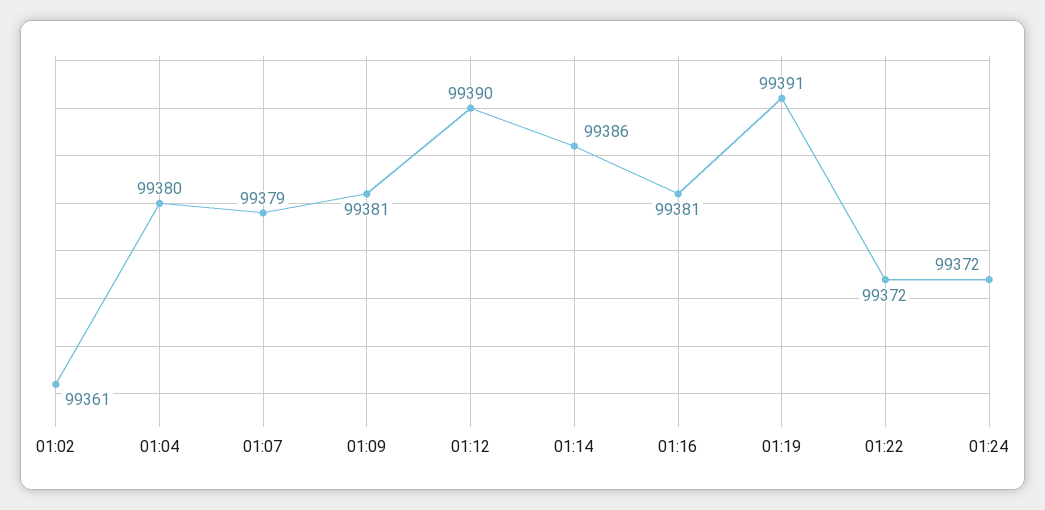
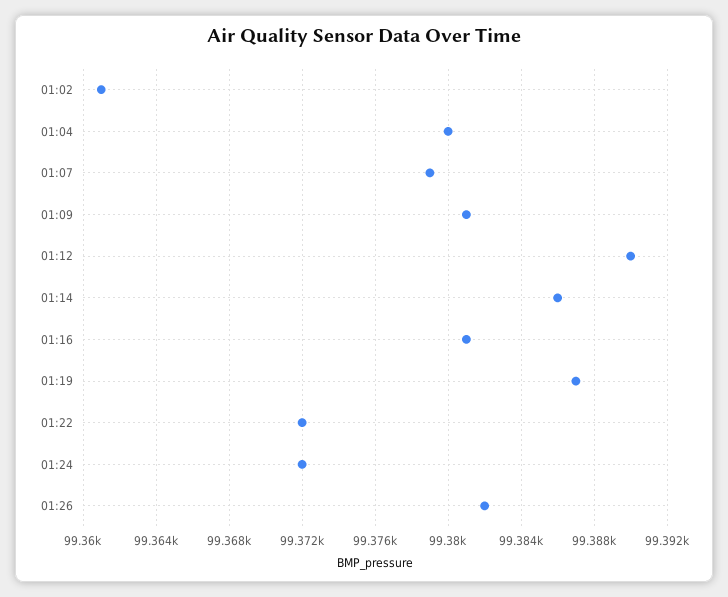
01:19: 99391 -> 99387
01:26: none -> 99382

